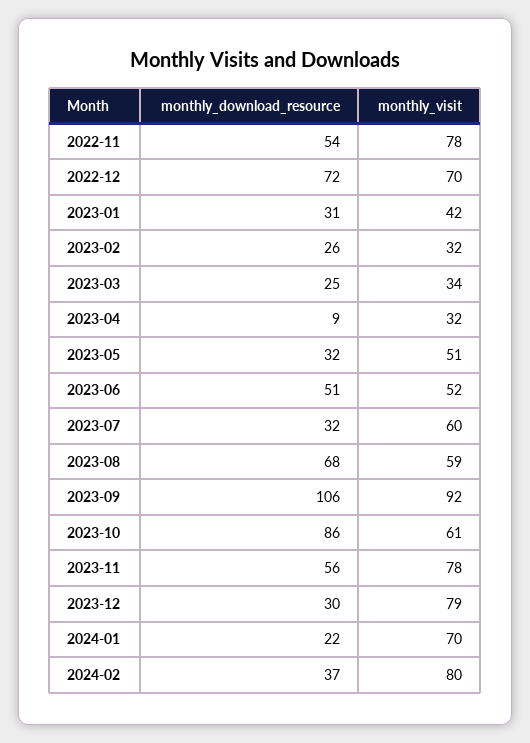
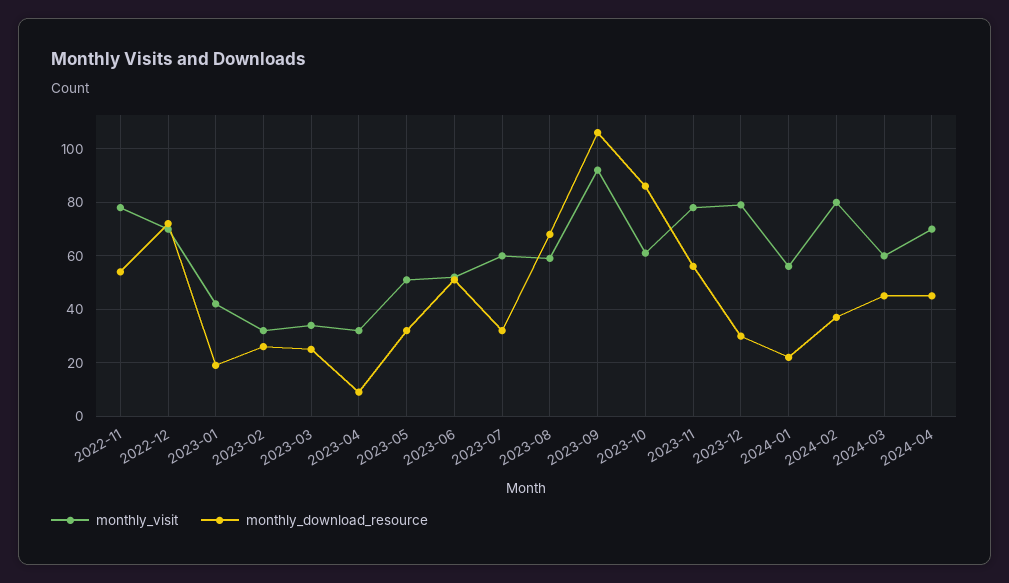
monthly_download_resource, 2023-01: 31 -> 20
monthly_visit, 2024-01: 70 -> 55
monthly_visit, 2024-03: none -> 60
monthly_download_resource, 2024-03: none -> 45
monthly_visit, 2024-04: none -> 70
monthly_download_resource, 2024-04: none -> 45

